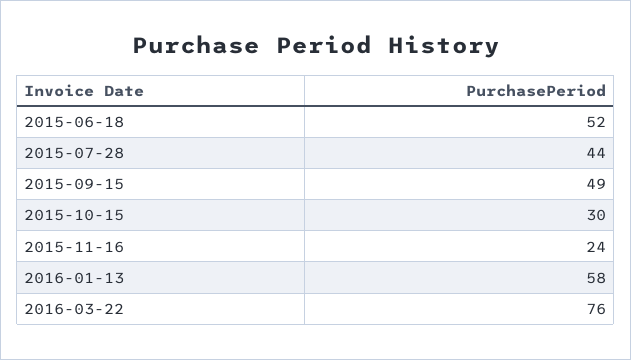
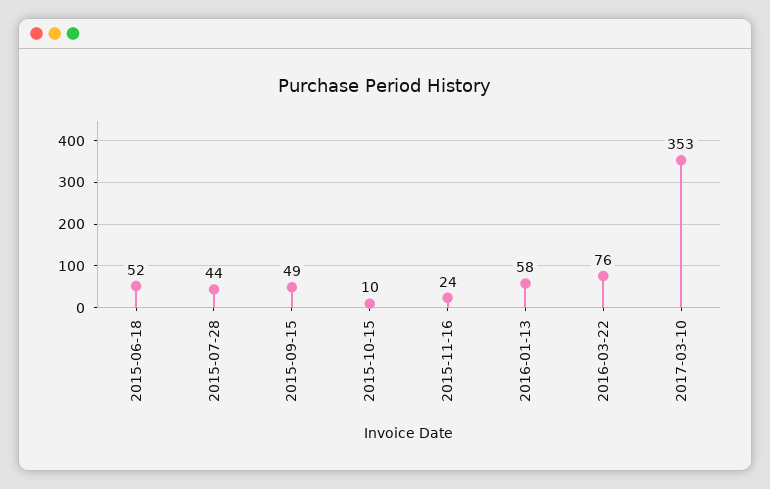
2015-10-15: 30 -> 10
2017-03-10: none -> 353

